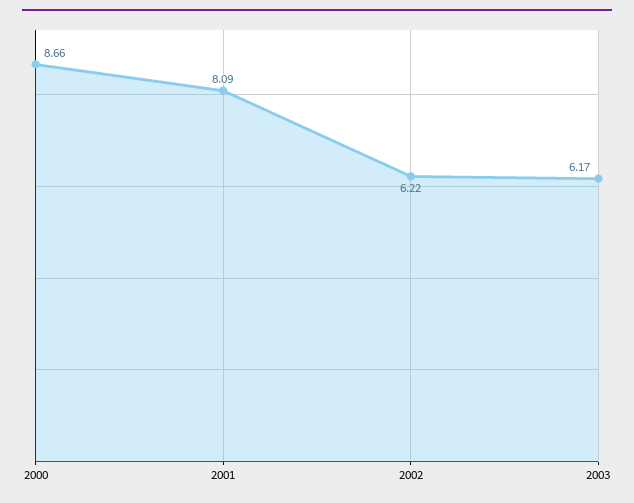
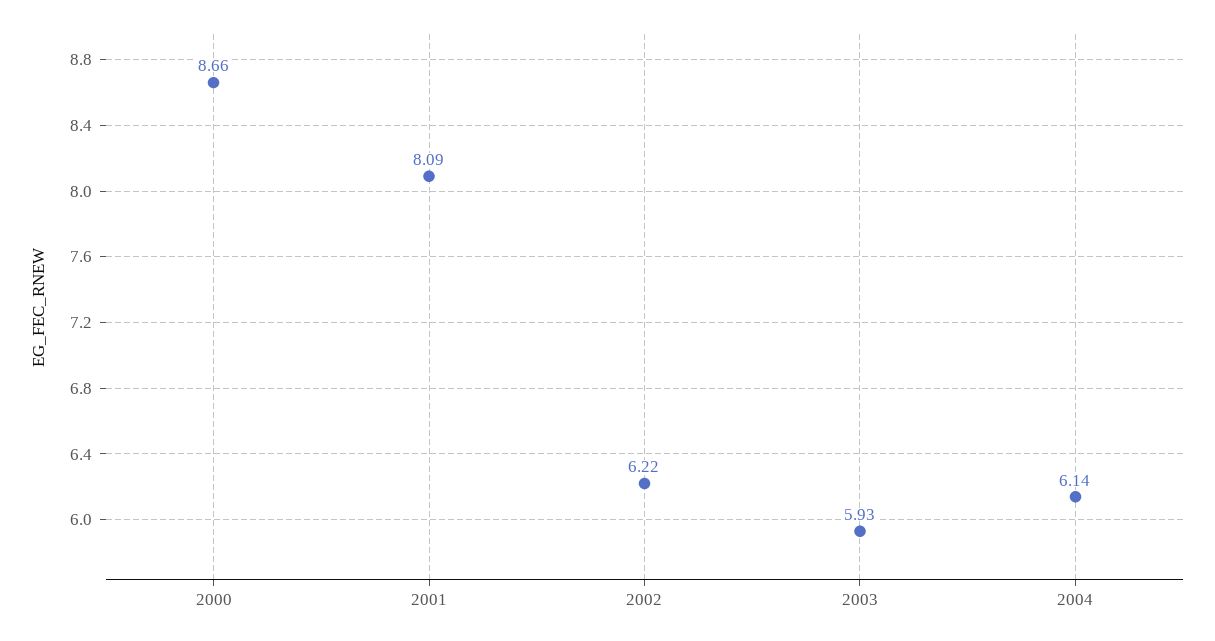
2003: 6.17 -> 5.93
2004: none -> 6.14

